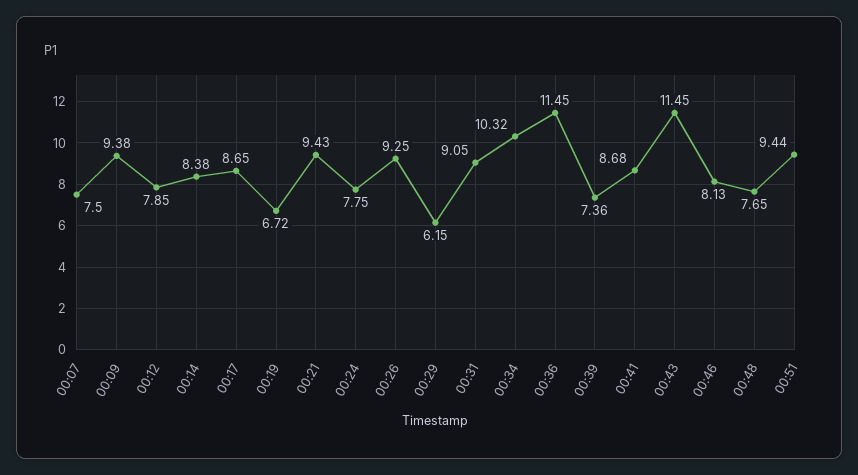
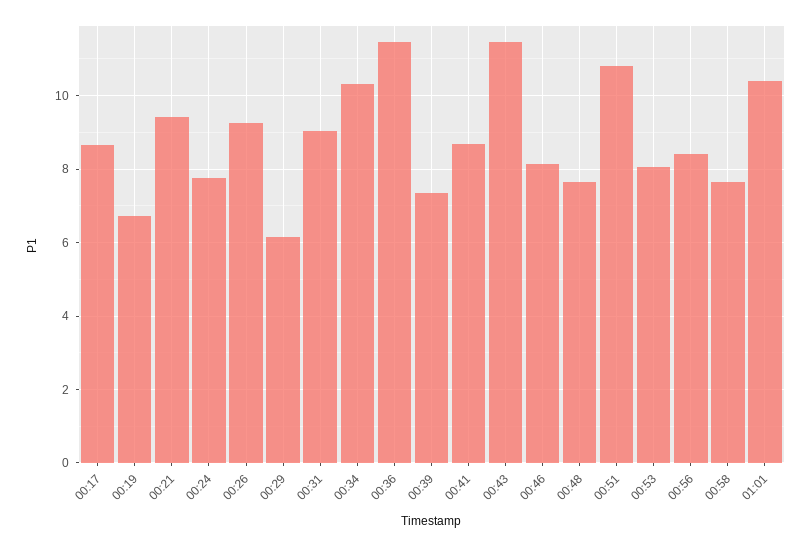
00:07: 7.5 -> none
00:09: 9.38 -> none
00:12: 7.85 -> none
00:14: 8.38 -> none
00:51: 9.44 -> 10.8
00:53: none -> 8
00:56: none -> 8.4
00:58: none -> 7.6
01:01: none -> 10.4

